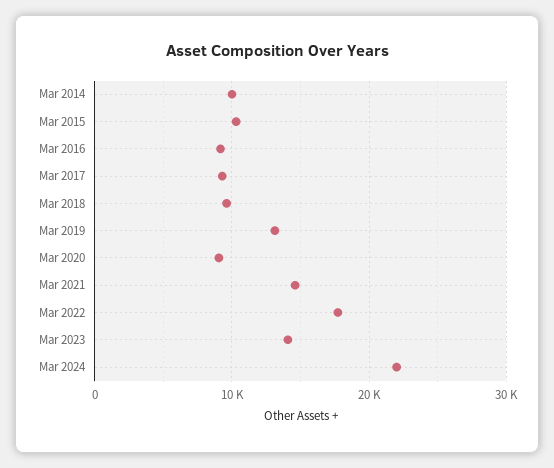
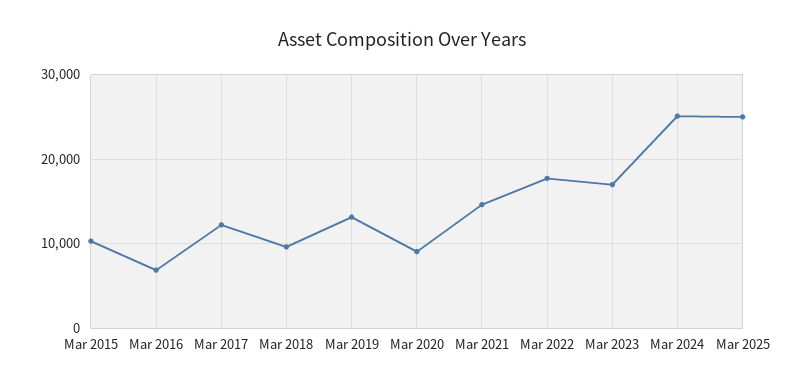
Mar 2014: 10000 -> none
Mar 2016: 9000 -> 7000
Mar 2017: 9000 -> 12000
Mar 2023: 14000 -> 17000
Mar 2024: 22000 -> 25000
Mar 2025: none -> 25000

